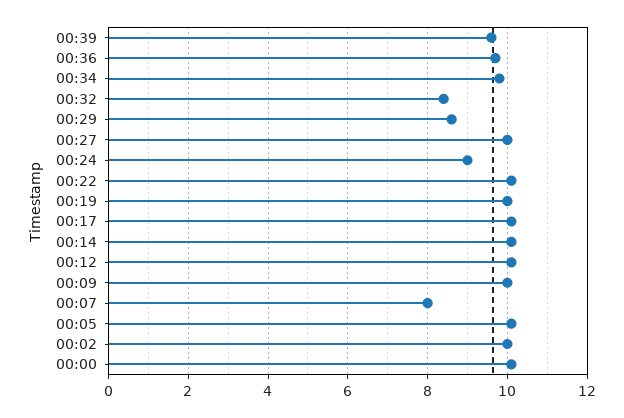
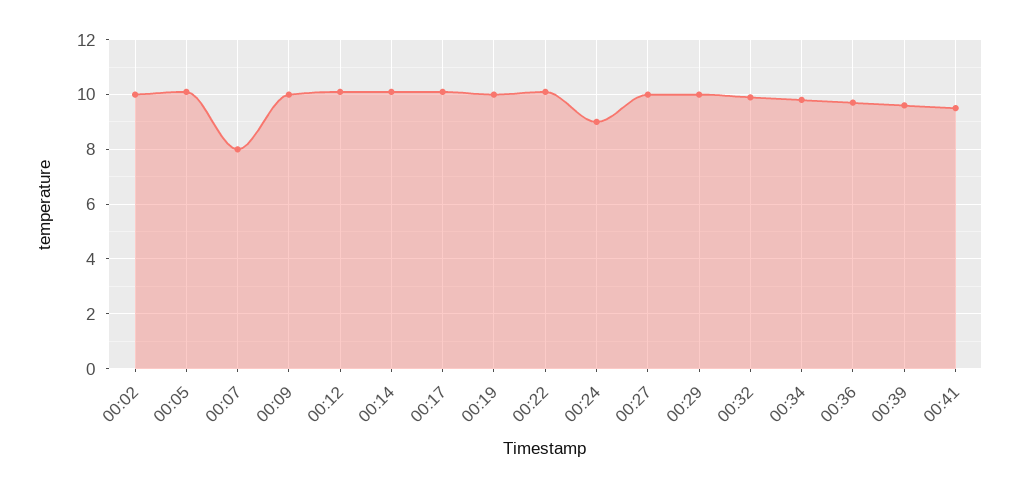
00:32: 8.5 -> 10
00:29: 8.5 -> 10
00:00: 10 -> none
00:41: none -> 9.5

